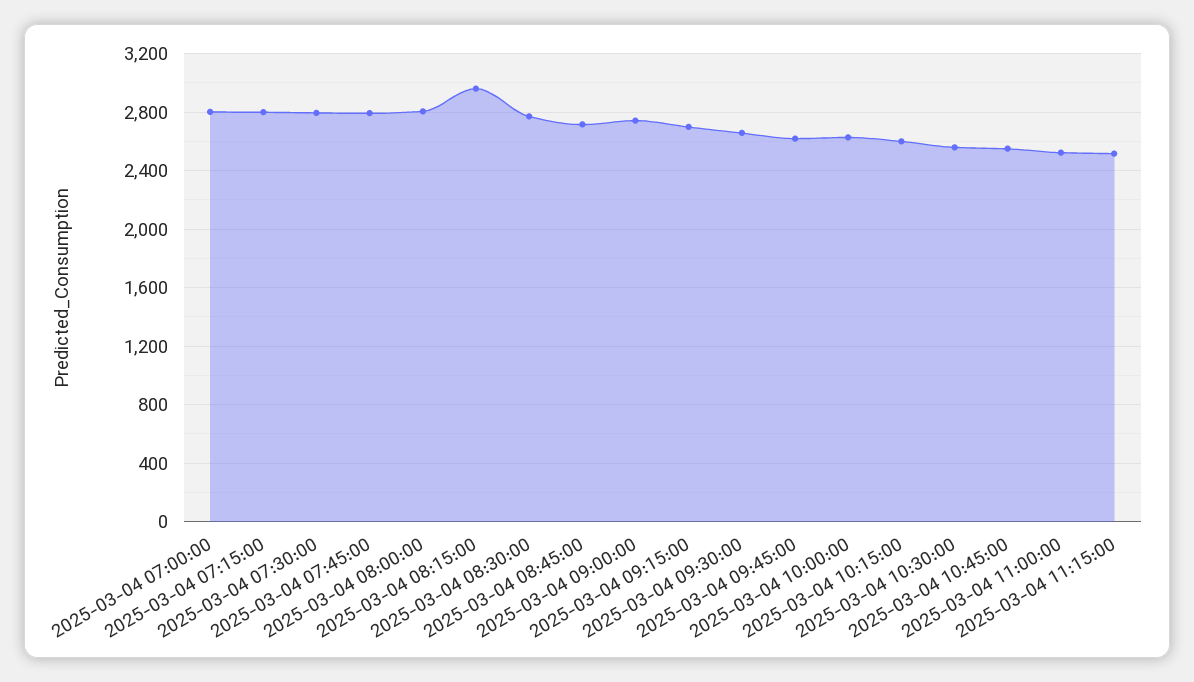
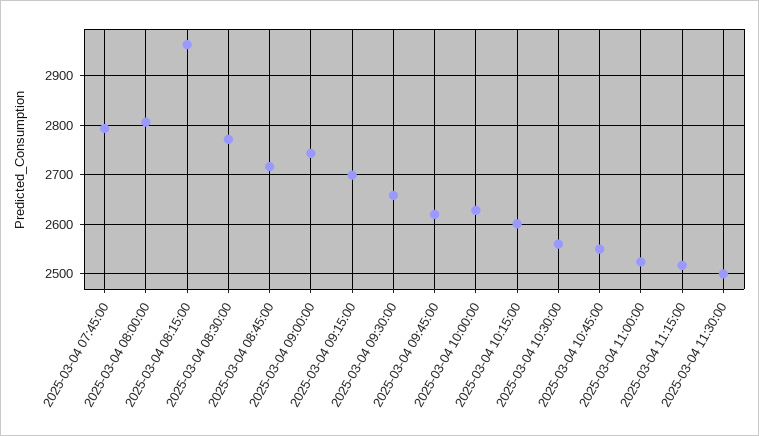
2025-03-04 07:00:00: 2800 -> none
2025-03-04 07:15:00: 2800 -> none
2025-03-04 07:30:00: 2800 -> none
2025-03-04 11:30:00: none -> 2500

